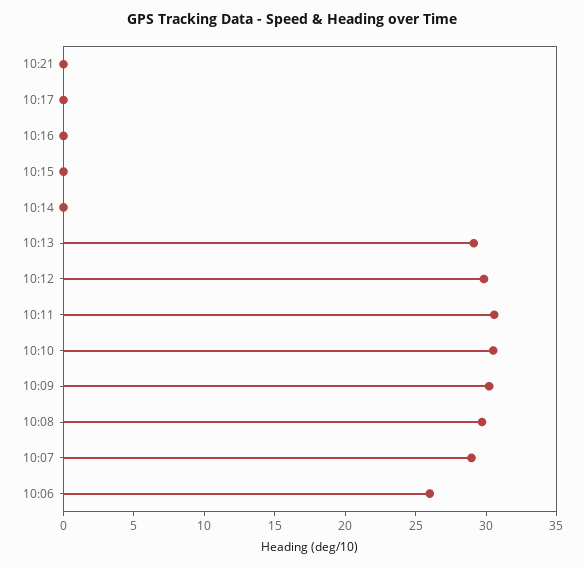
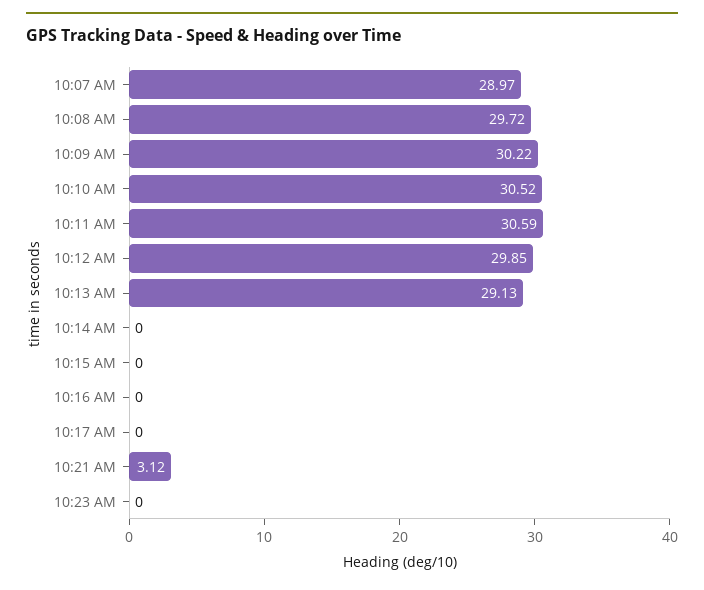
10:21: 0 -> 3.12
10:06: 26 -> none
10:23 AM: none -> 0

